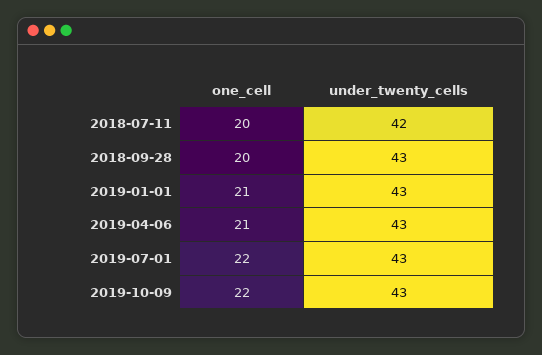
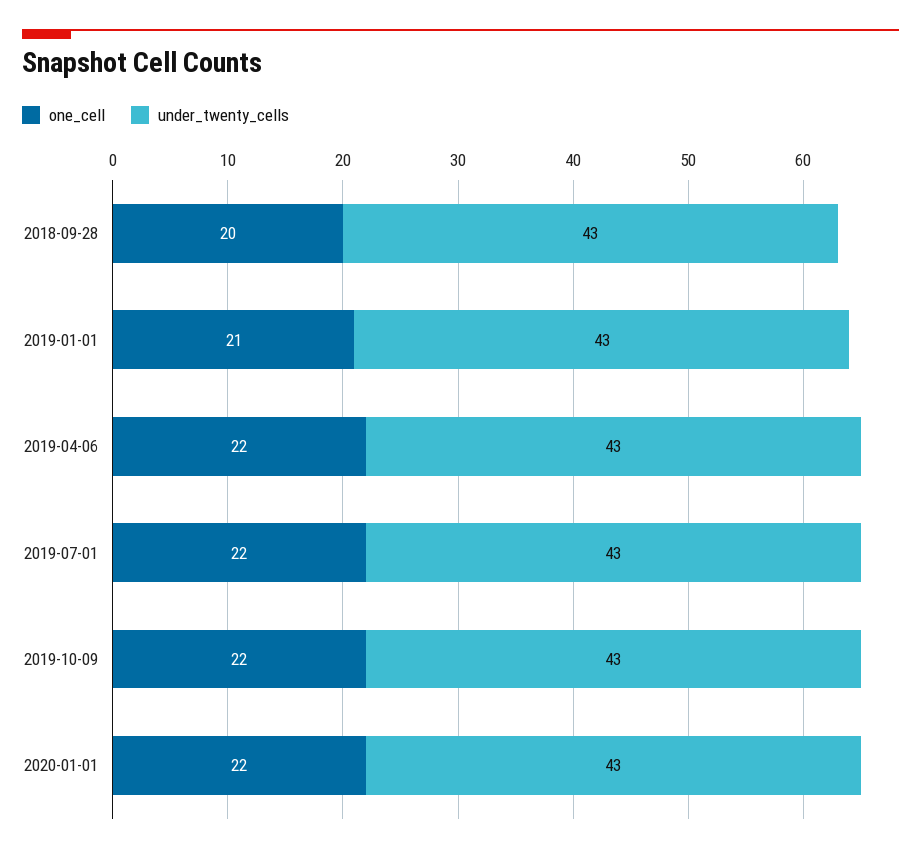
one_cell, 2018-07-11: 20 -> none
under_twenty_cells, 2018-07-11: 42 -> none
one_cell, 2019-04-06: 21 -> 22
one_cell, 2020-01-01: none -> 22
under_twenty_cells, 2020-01-01: none -> 43

